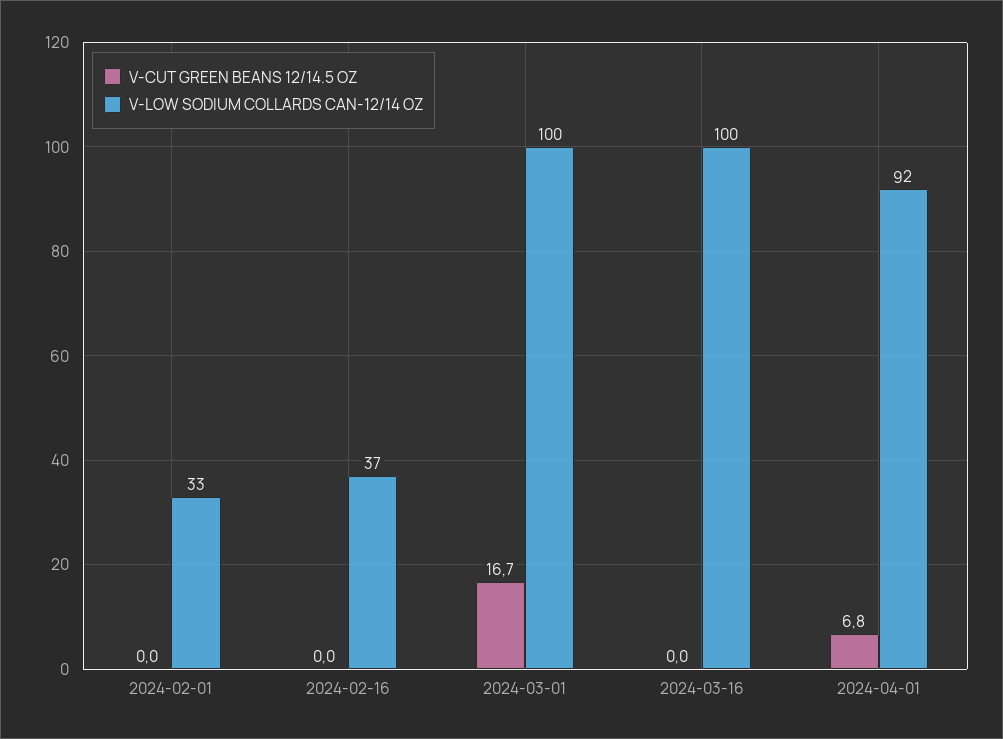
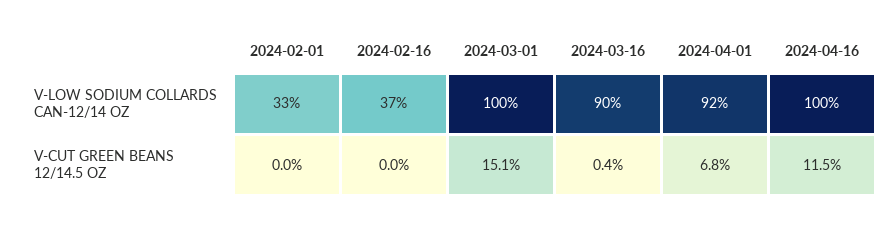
V-CUT GREEN BEANS 12/14.5 OZ, 2024-03-01: 16.7 -> 15.1
V-CUT GREEN BEANS 12/14.5 OZ, 2024-03-16: 0 -> 0.4
V-LOW SODIUM COLLARDS CAN-12/14 OZ, 2024-03-16: 100 -> 90
V-LOW SODIUM COLLARDS CAN-12/14 OZ, 2024-04-16: none -> 100
V-CUT GREEN BEANS 12/14.5 OZ, 2024-04-16: none -> 11.5

